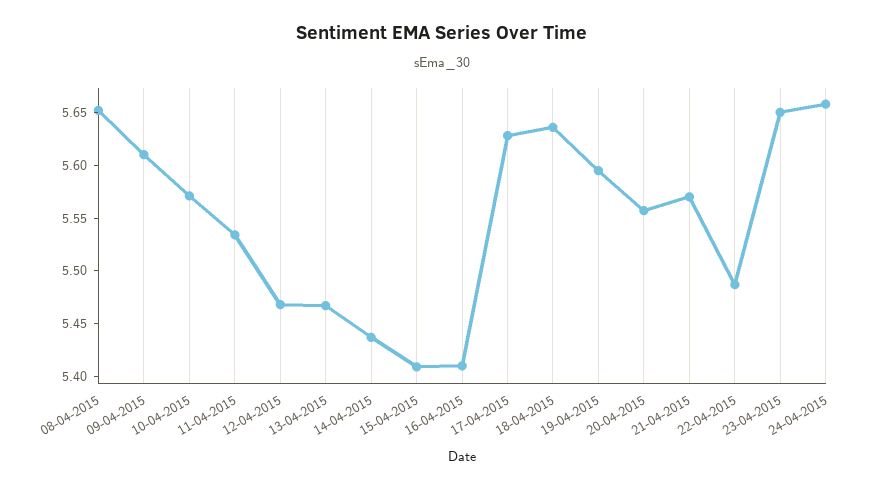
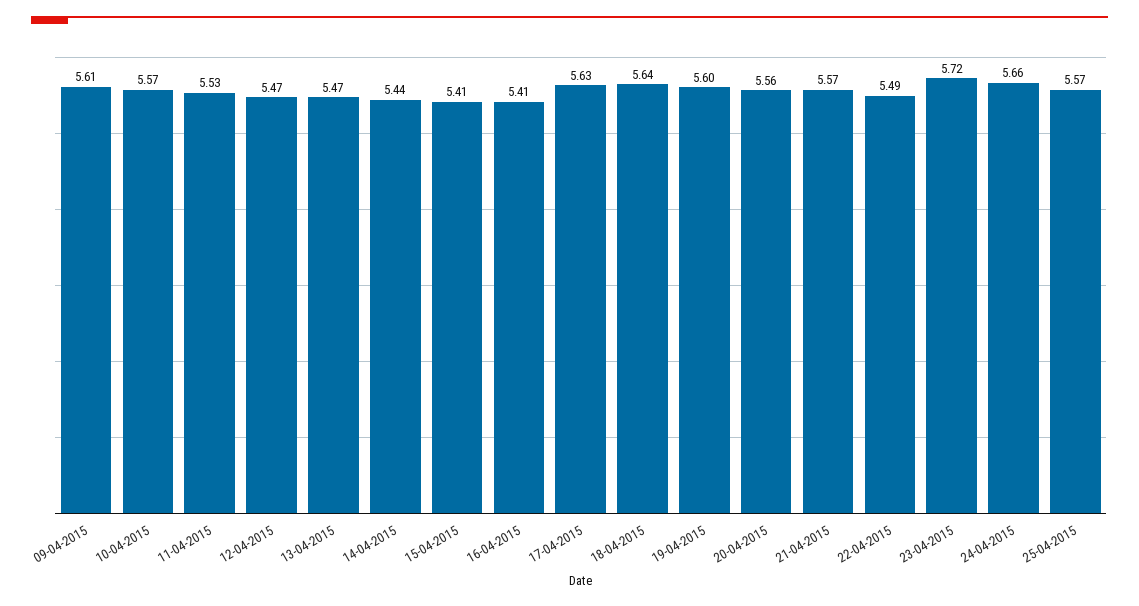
08-04-2015: 5.65 -> none
23-04-2015: 5.65 -> 5.72
25-04-2015: none -> 5.57

